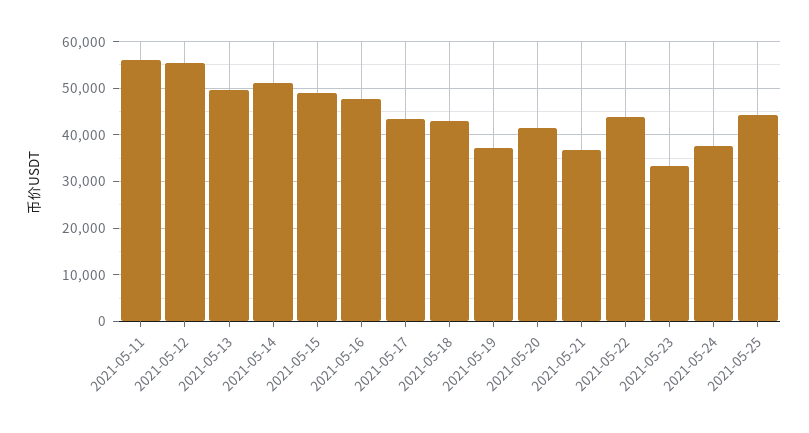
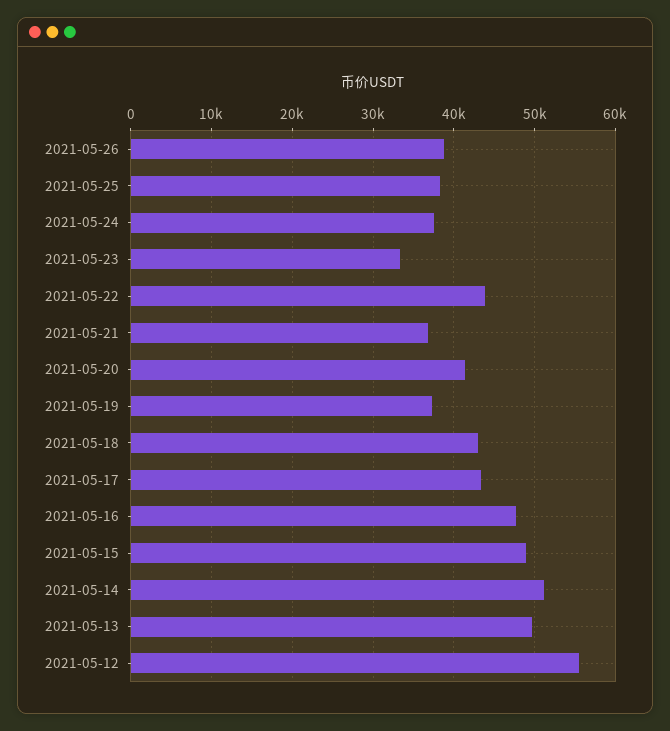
2021-05-11: 56000 -> none
2021-05-25: 44000 -> 38000
2021-05-26: none -> 39000

